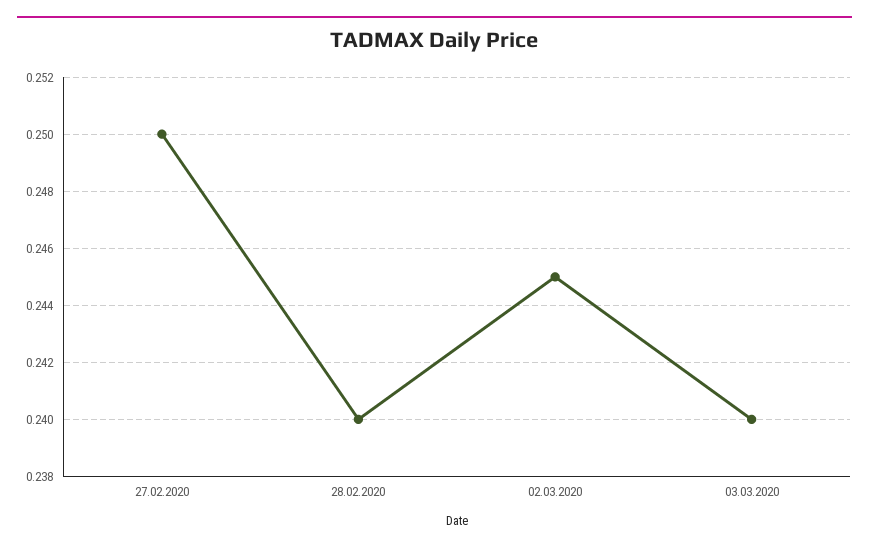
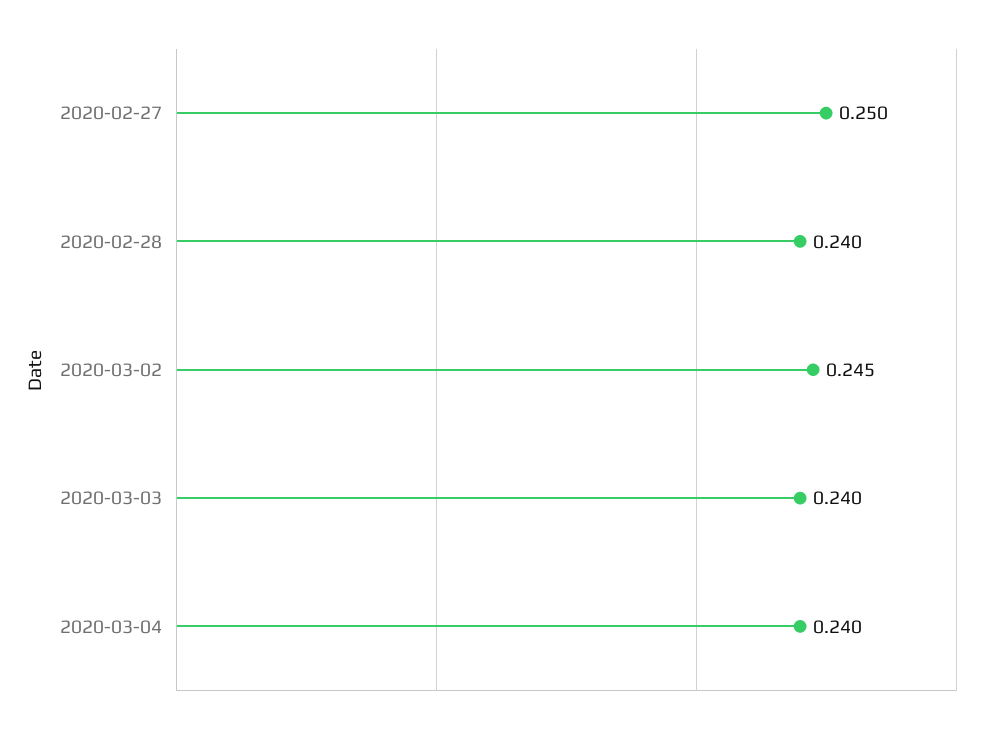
2020-03-04: none -> 0.24

